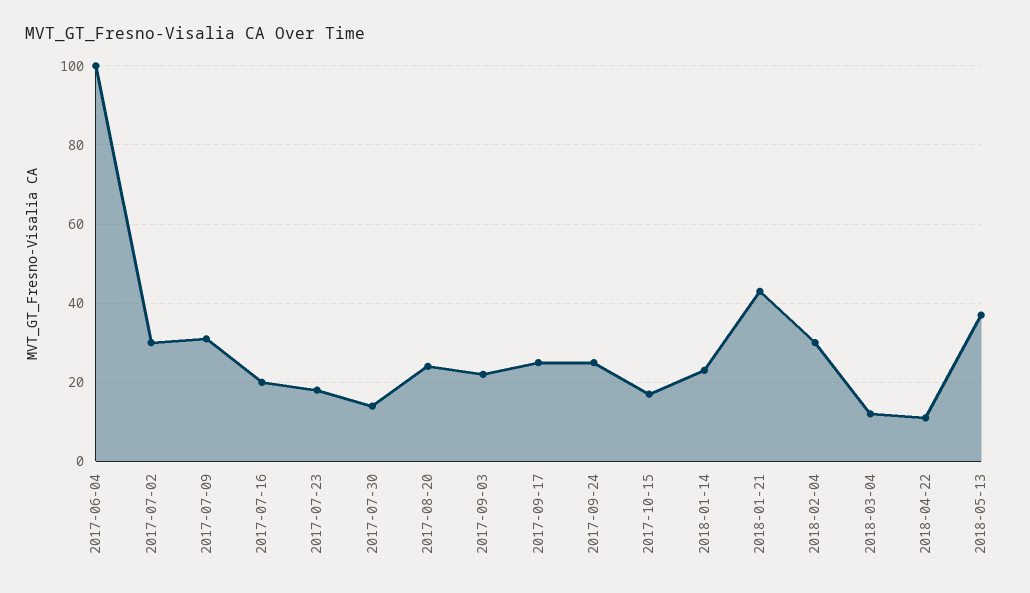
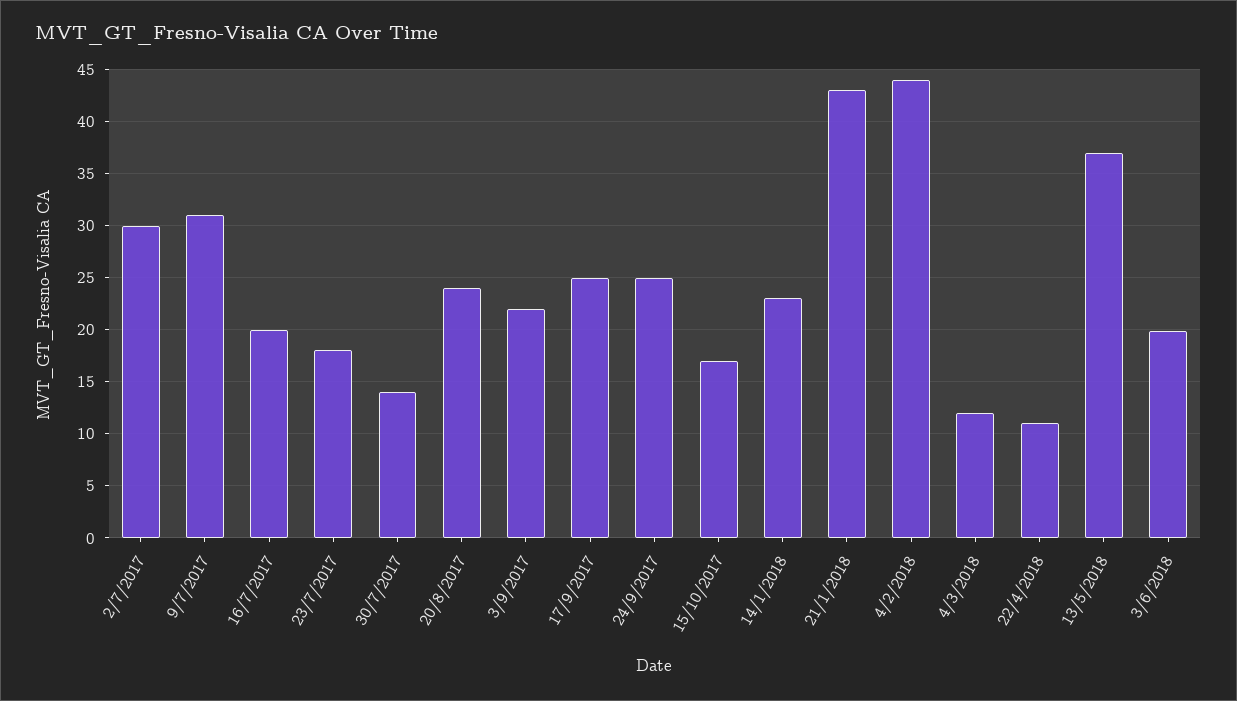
2017-06-04: 100 -> none
2018-02-04: 30 -> 44
3/6/2018: none -> 20

